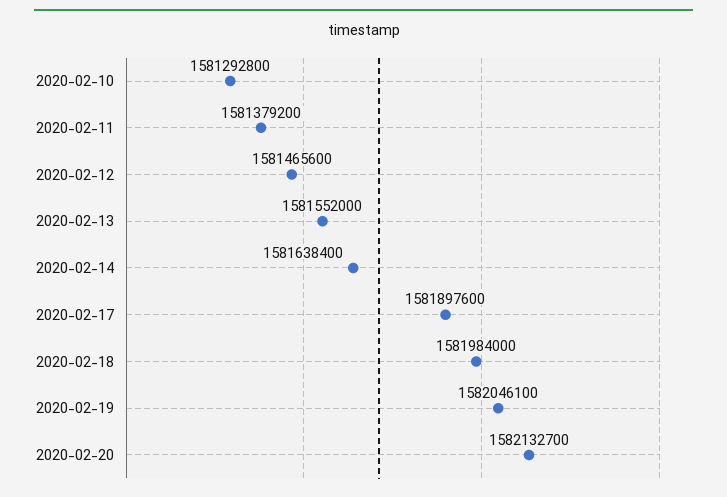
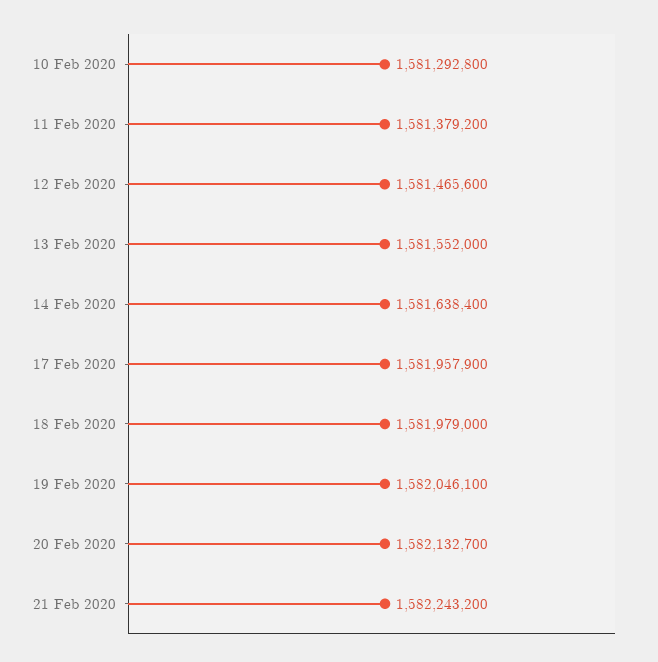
2020-02-17: 1581897600 -> 1581957900
2020-02-18: 1581984000 -> 1581979000
21 Feb 2020: none -> 1582243200

